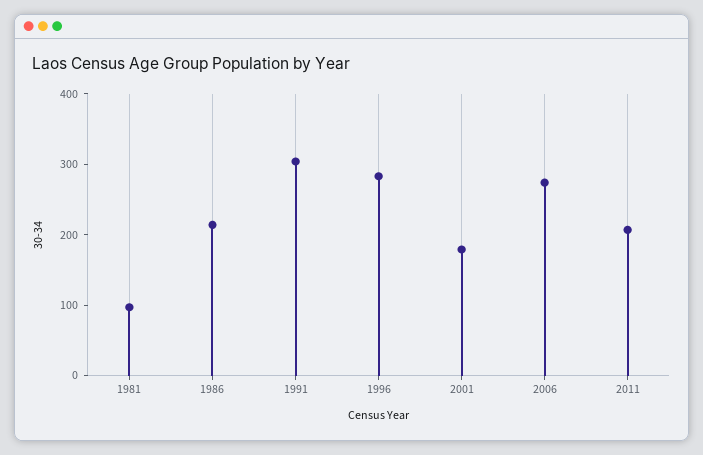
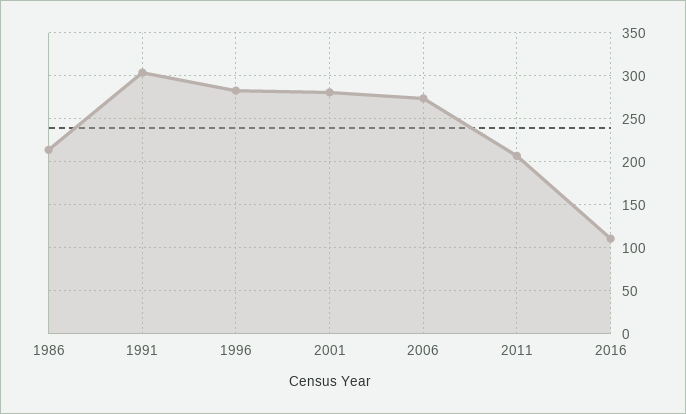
1981: 100 -> none
2001: 180 -> 280
2016: none -> 110

